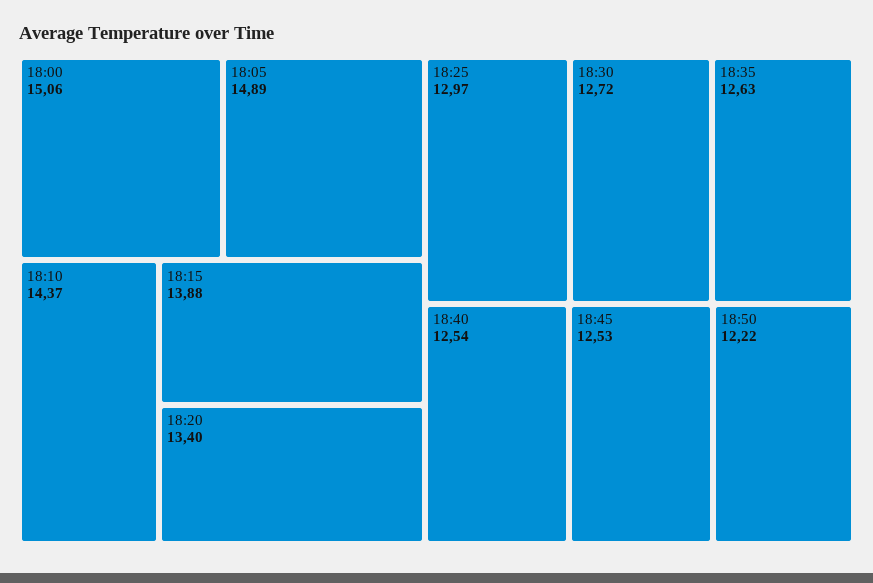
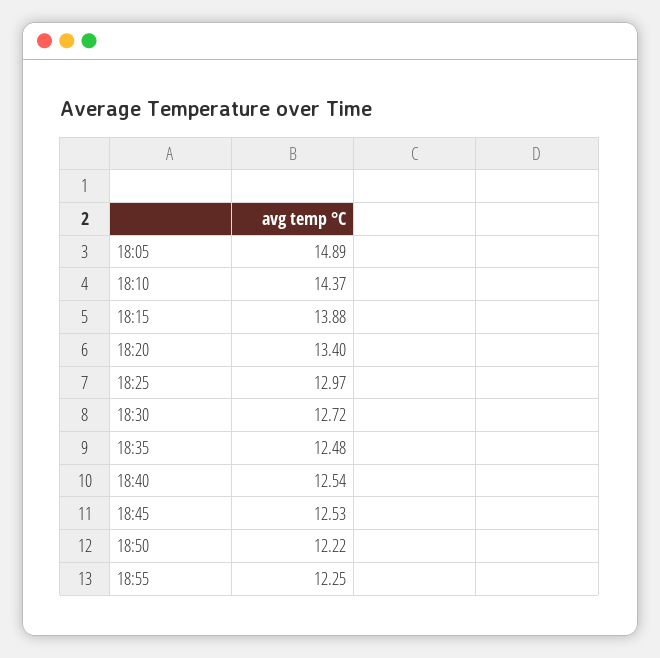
18:00: 15.06 -> none
18:35: 12.63 -> 12.48
18:55: none -> 12.25

